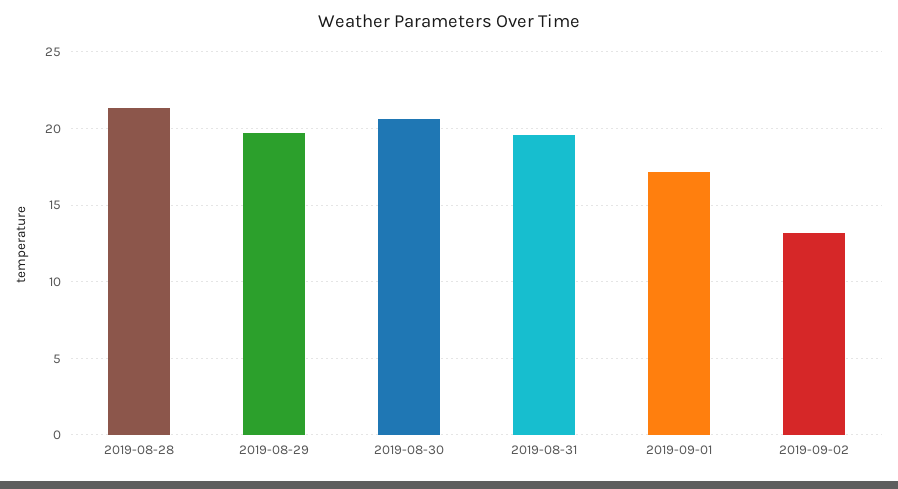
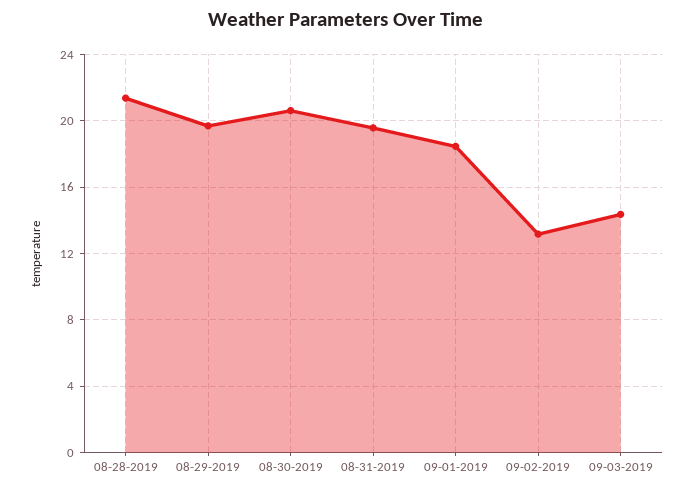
2019-09-01: 17 -> 18.5
09-03-2019: none -> 14.5

